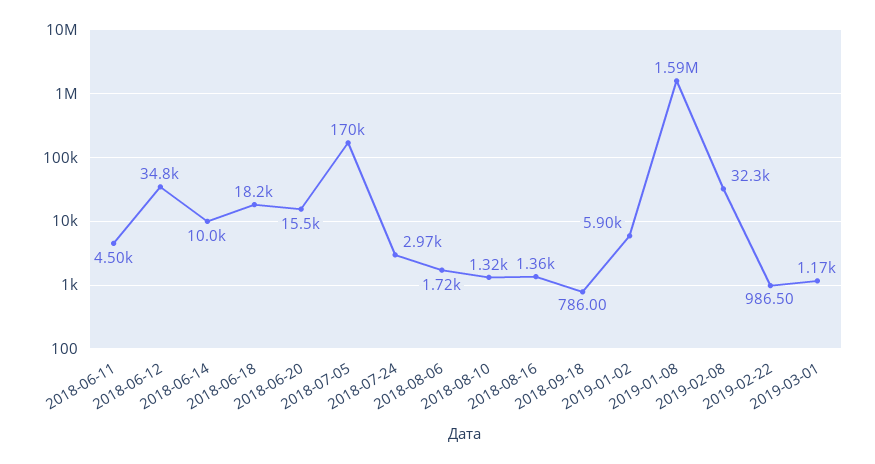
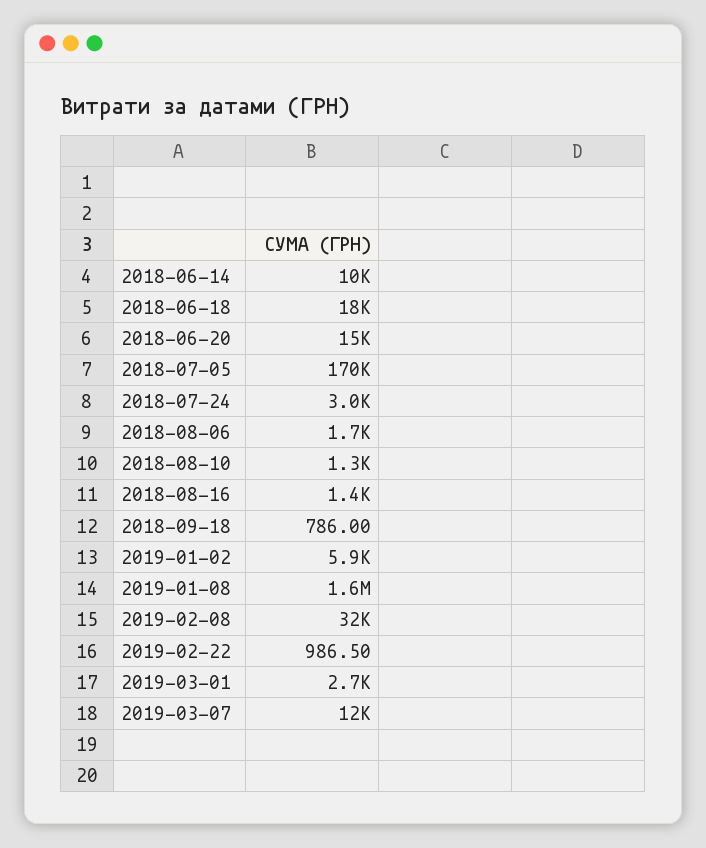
2018-06-11: 4500 -> none
2018-06-12: 34800 -> none
2019-03-01: 1170 -> 2700
2019-03-07: none -> 12000

